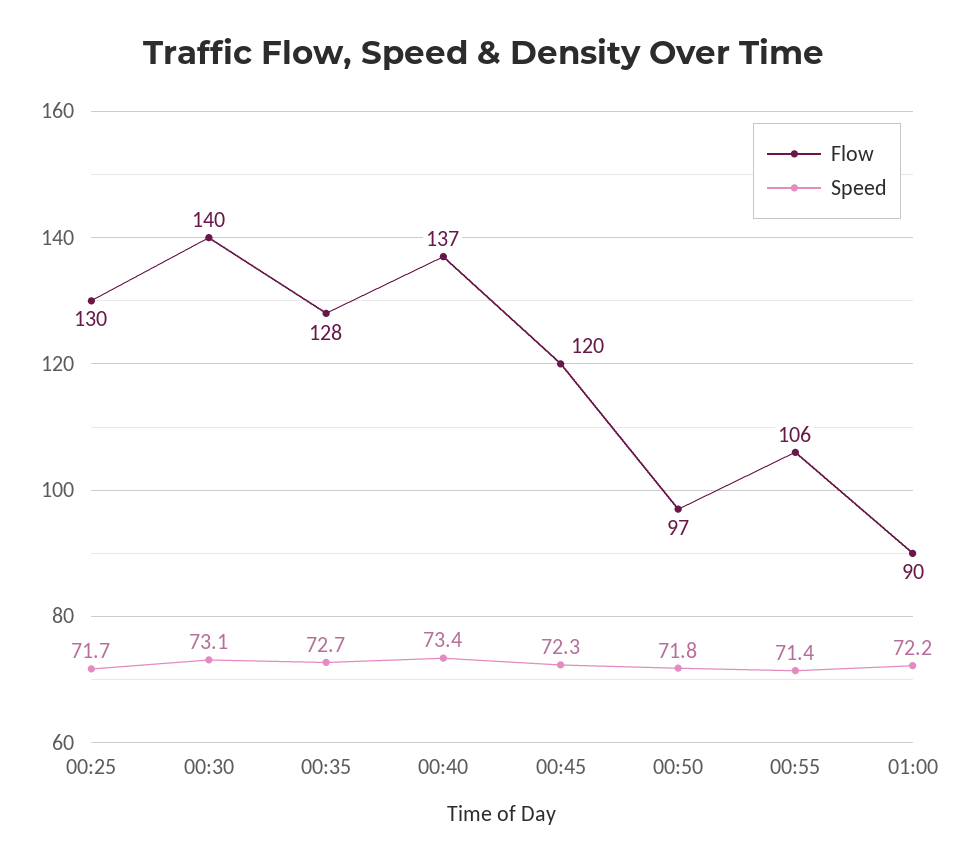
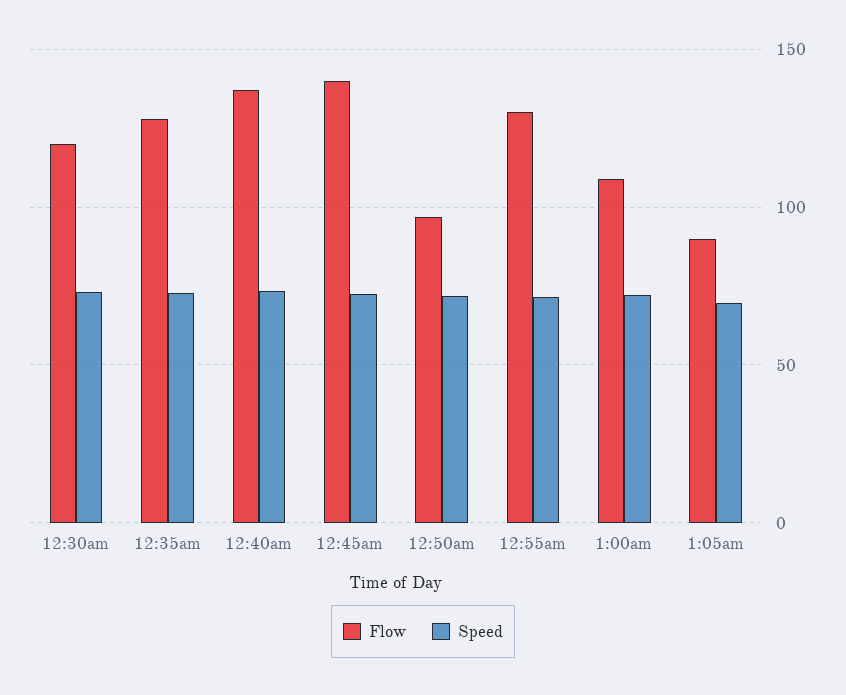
Flow, 00:25: 130 -> none
Speed, 00:25: 71.7 -> none
Flow, 00:30: 140 -> 120
Flow, 00:45: 120 -> 140
Flow, 00:55: 106 -> 130
Flow, 01:00: 90 -> 110
Flow, 1:05am: none -> 90
Speed, 1:05am: none -> 70

